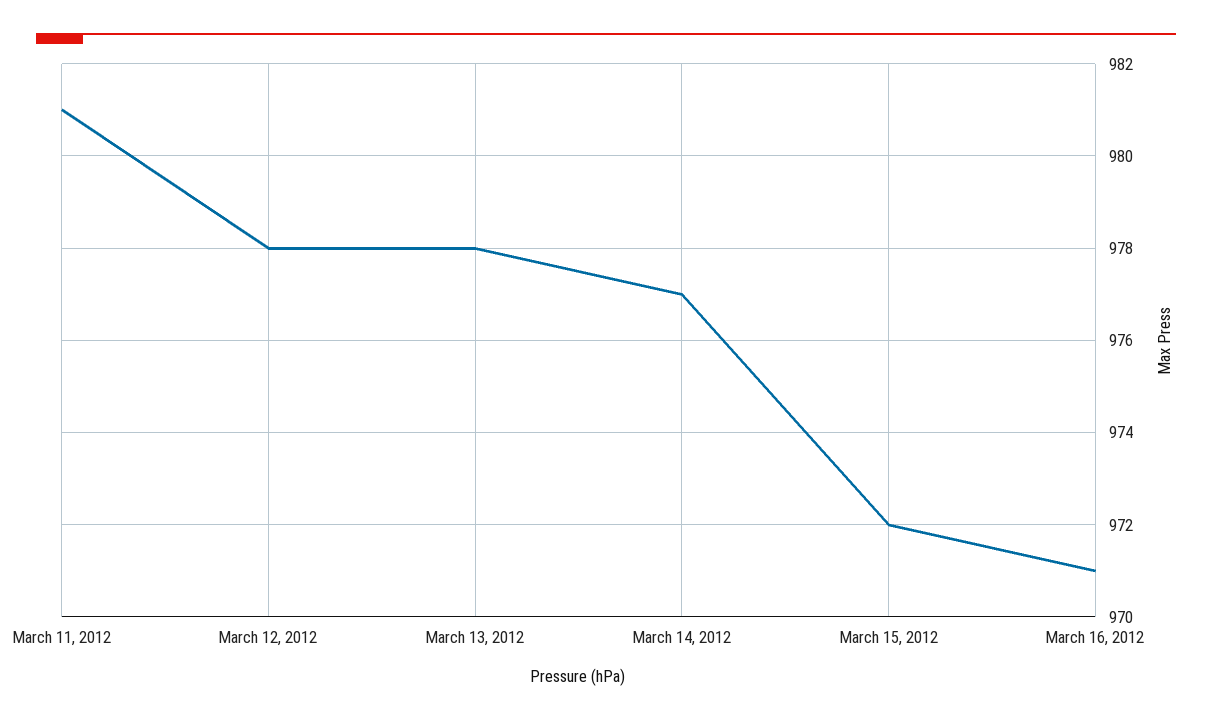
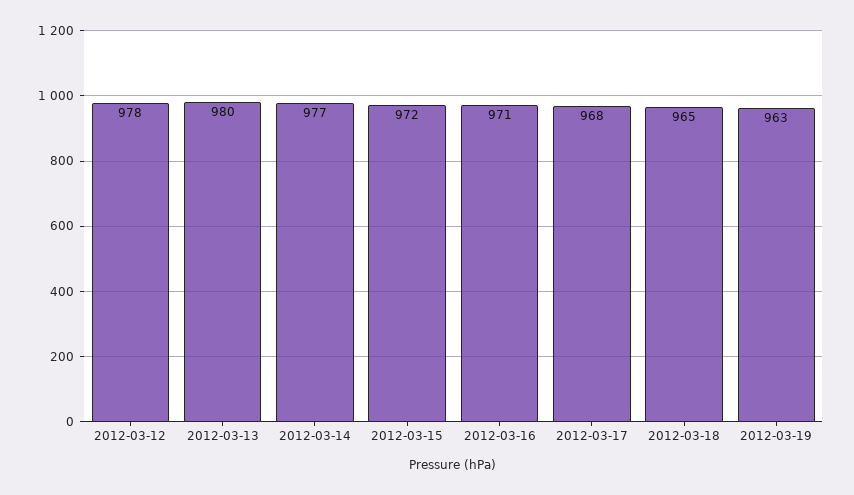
March 11, 2012: 981 -> none
March 13, 2012: 978 -> 980
2012-03-17: none -> 968
2012-03-18: none -> 965
2012-03-19: none -> 963

